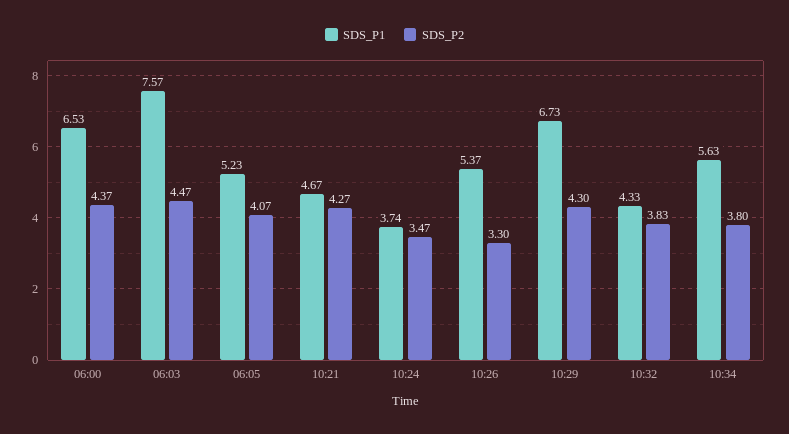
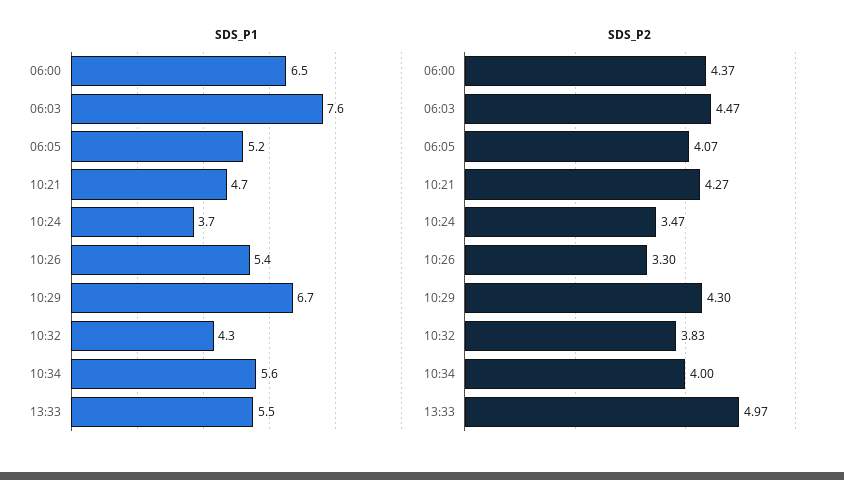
SDS_P2, 10:34: 3.8 -> 4
SDS_P1, 13:33: none -> 5.5
SDS_P2, 13:33: none -> 4.97

